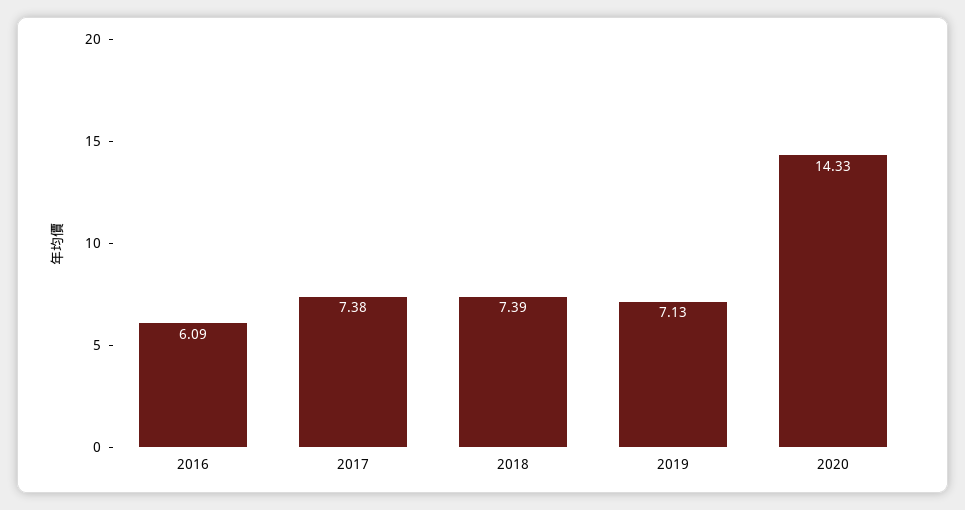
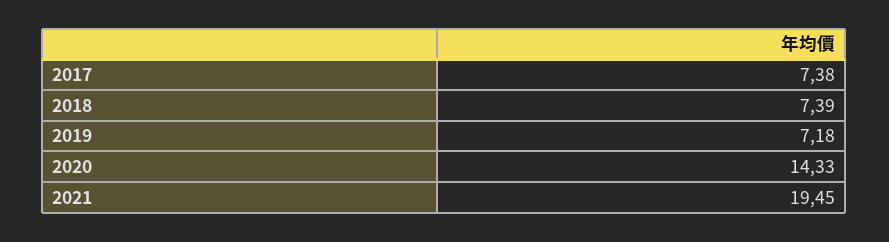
2016: 6.09 -> none
2019: 7.13 -> 7.18
2021: none -> 19.45

